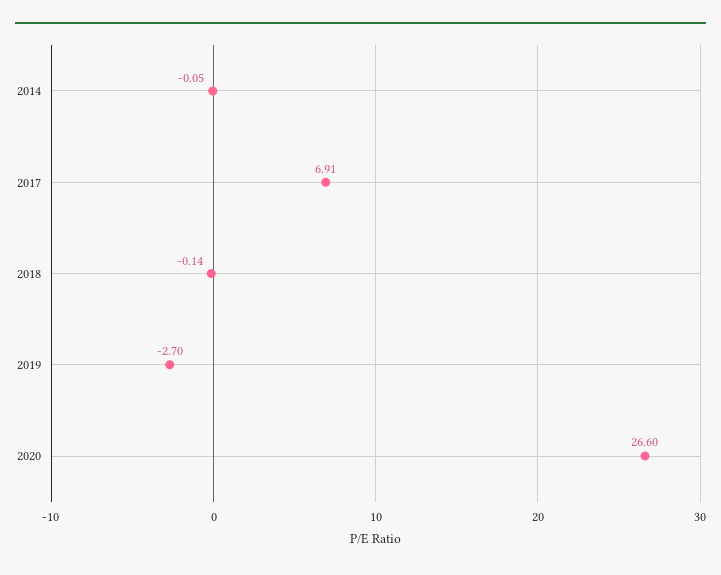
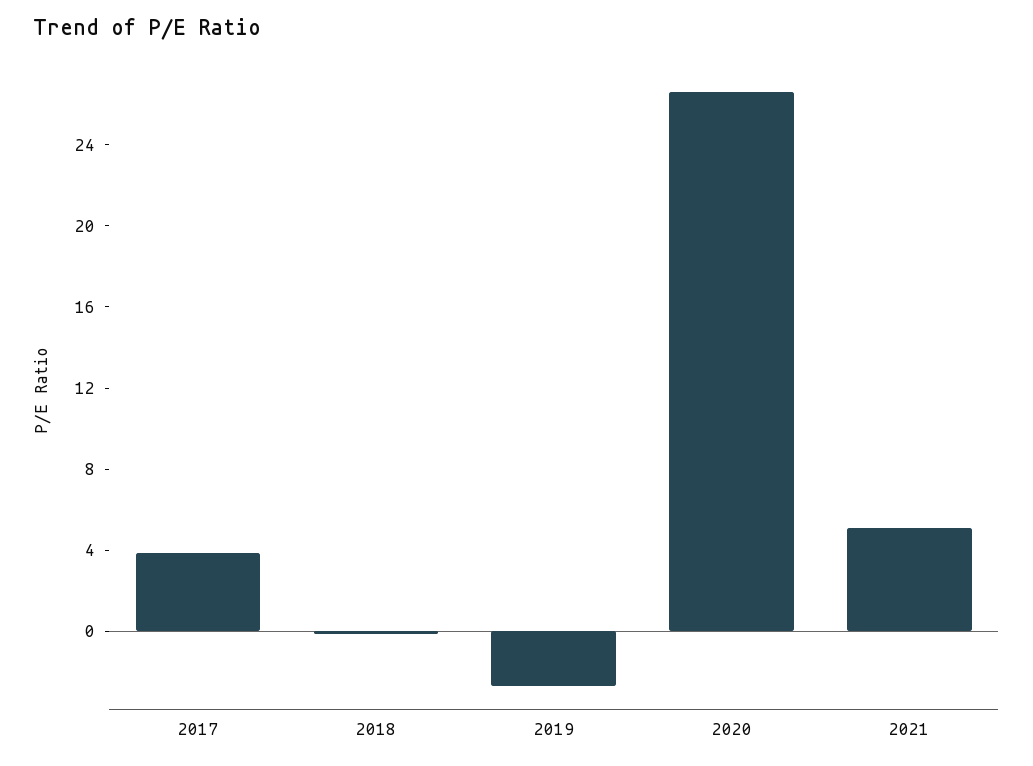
2014: -0.05 -> none
2017: 6.91 -> 4
2021: none -> 5

